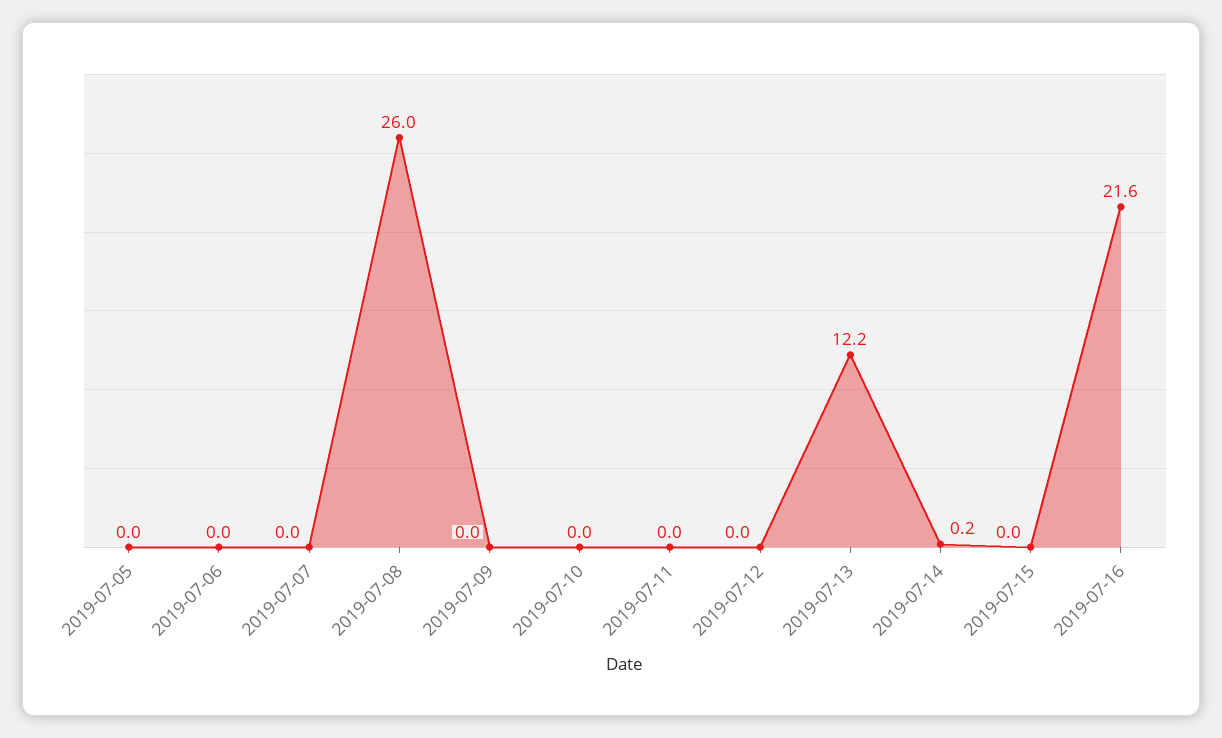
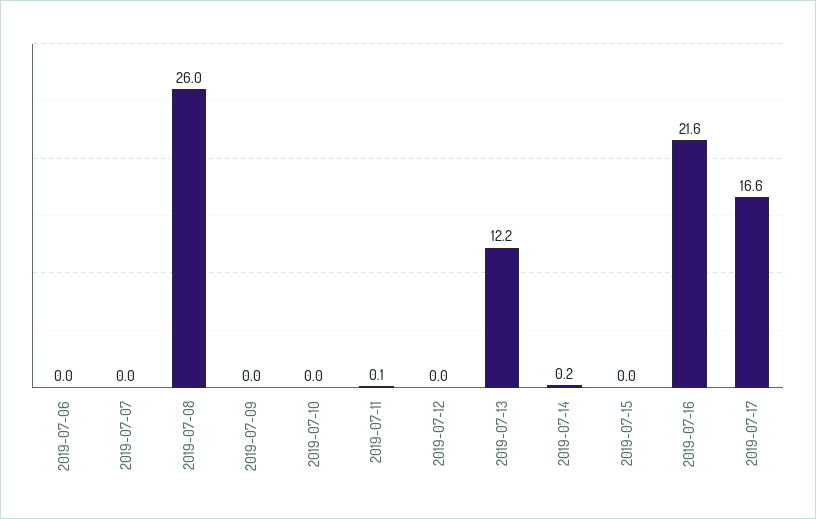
2019-07-05: 0 -> none
2019-07-11: 0 -> 0.1
2019-07-17: none -> 16.6

